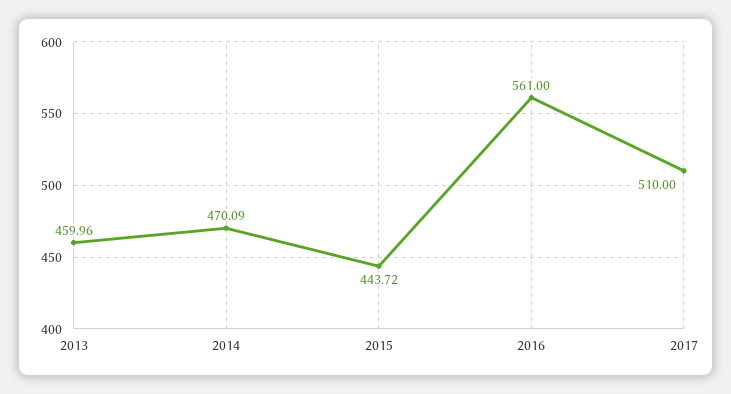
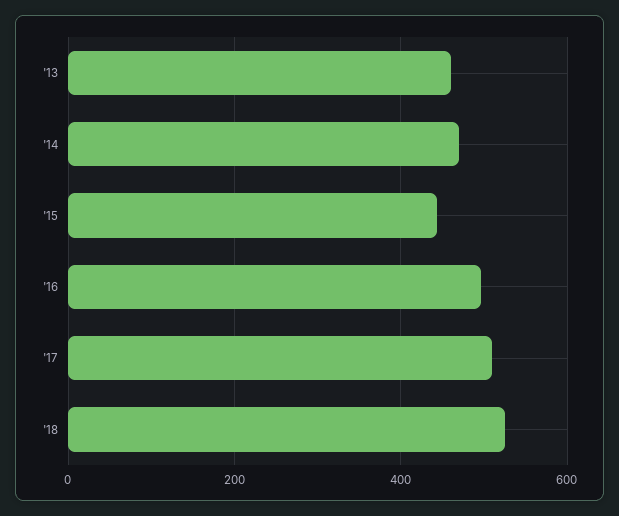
2016: 561 -> 500
'18: none -> 520

